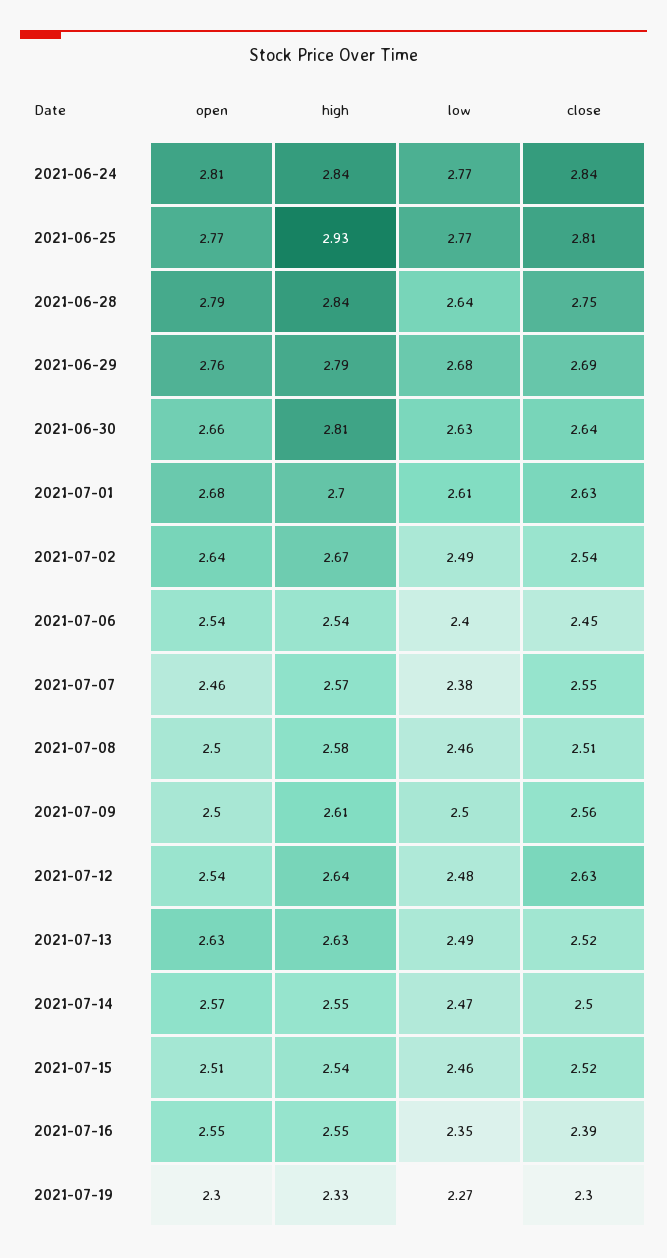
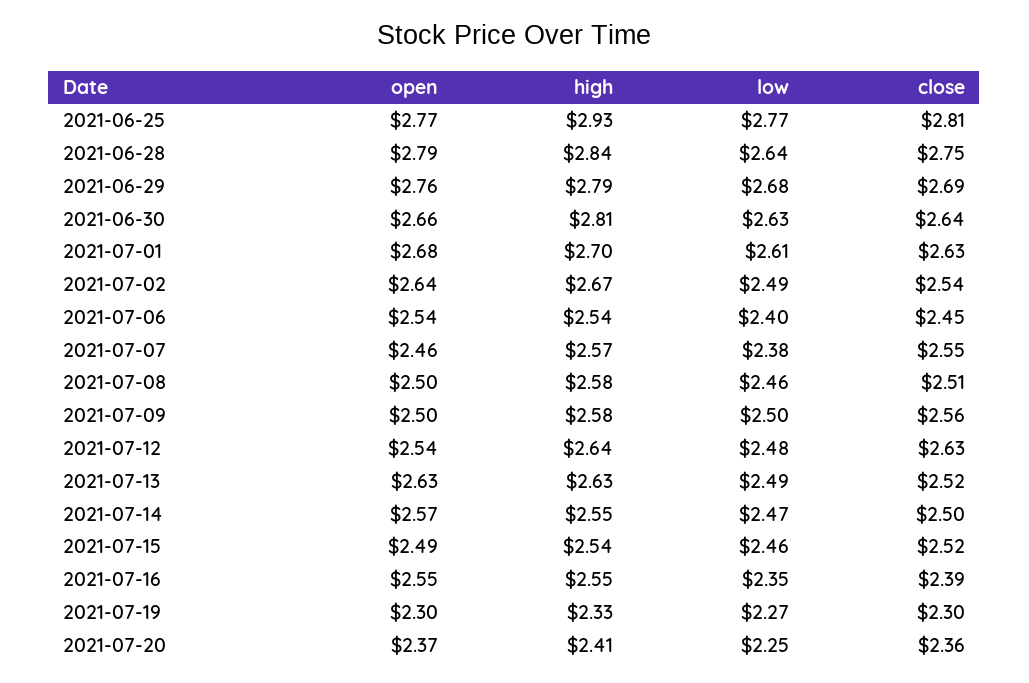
open, 2021-06-24: 2.81 -> none
high, 2021-06-24: 2.84 -> none
low, 2021-06-24: 2.77 -> none
close, 2021-06-24: 2.84 -> none
high, 2021-07-09: 2.61 -> 2.58
open, 2021-07-15: 2.51 -> 2.49
open, 2021-07-20: none -> 2.37
high, 2021-07-20: none -> 2.41
low, 2021-07-20: none -> 2.25
close, 2021-07-20: none -> 2.36

